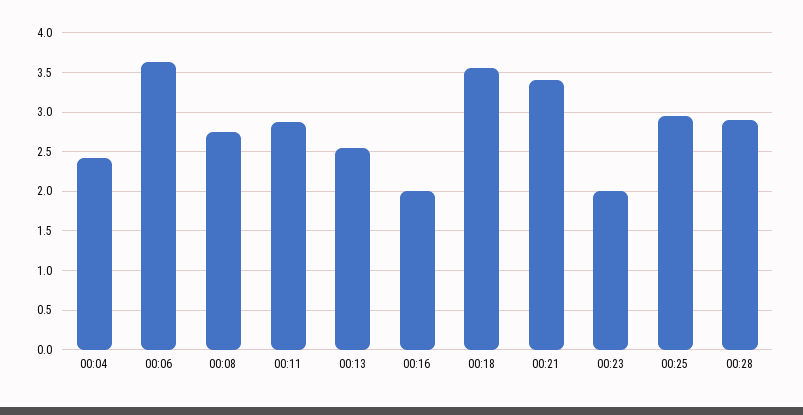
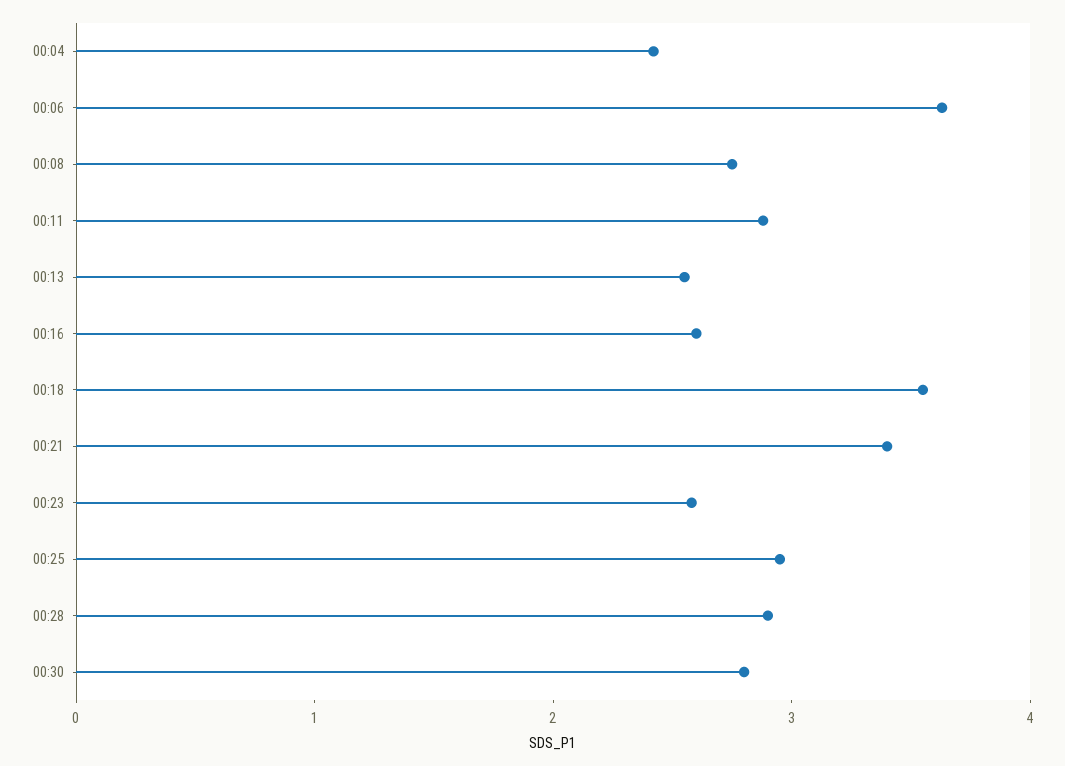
00:16: 2 -> 2.6
00:23: 2 -> 2.6
00:30: none -> 2.8

